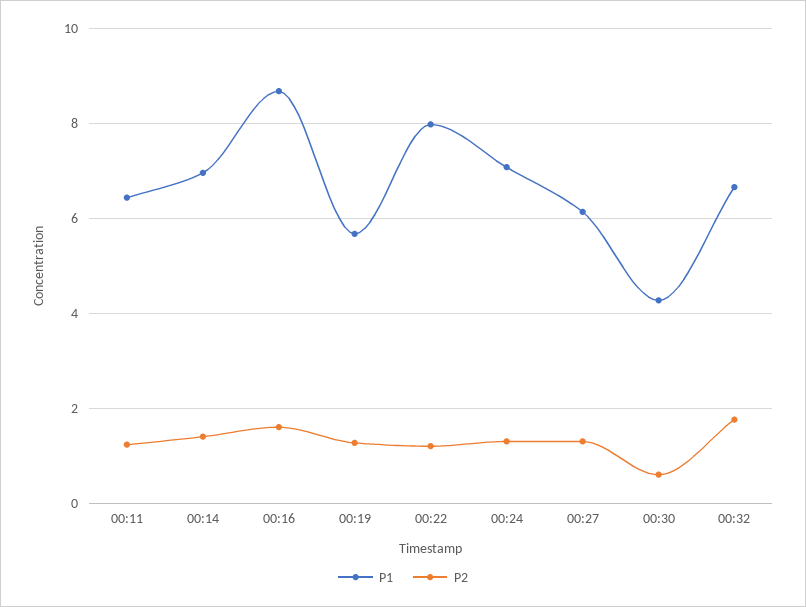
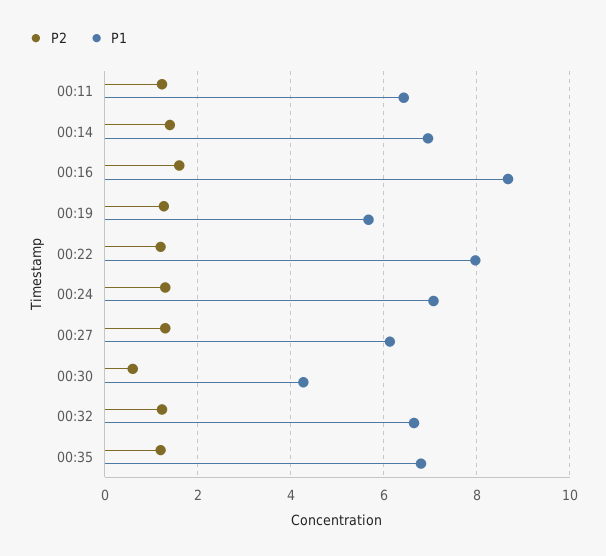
P2, 00:32: 1.8 -> 1.2
P2, 00:35: none -> 1.2
P1, 00:35: none -> 6.8

